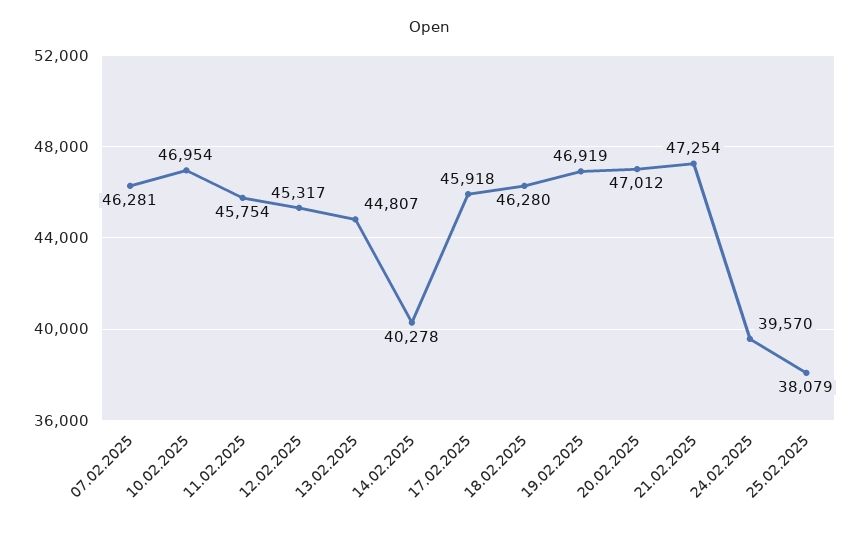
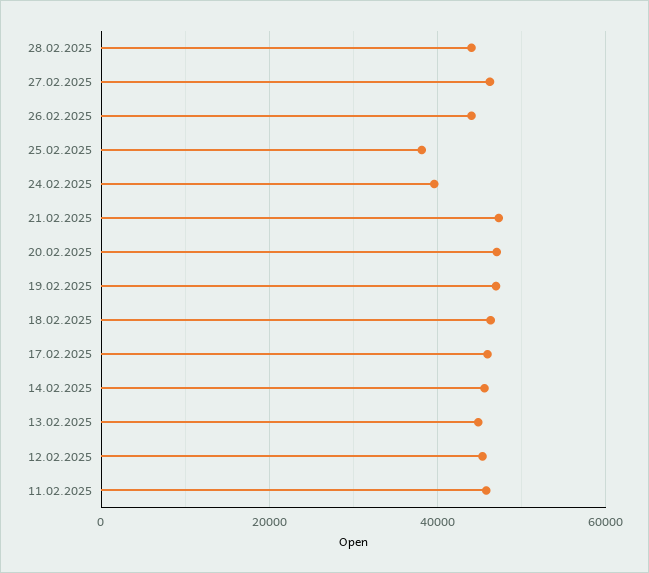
07.02.2025: 46281 -> none
10.02.2025: 46954 -> none
14.02.2025: 40278 -> 46000
28.02.2025: none -> 44000
27.02.2025: none -> 46000
26.02.2025: none -> 44000

